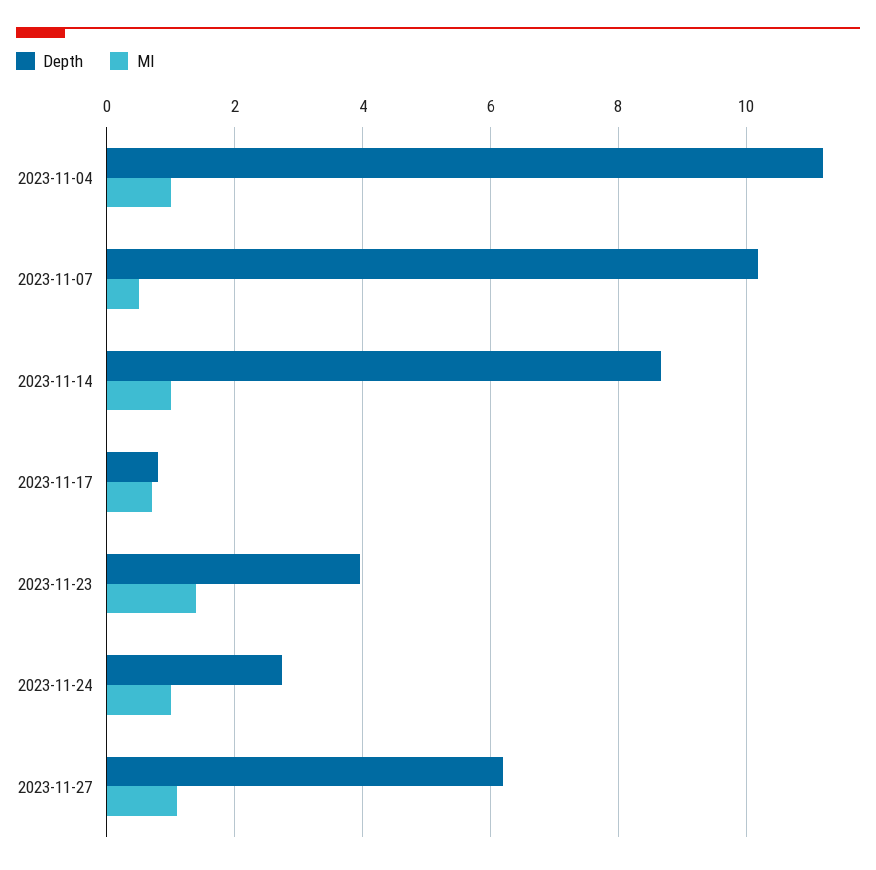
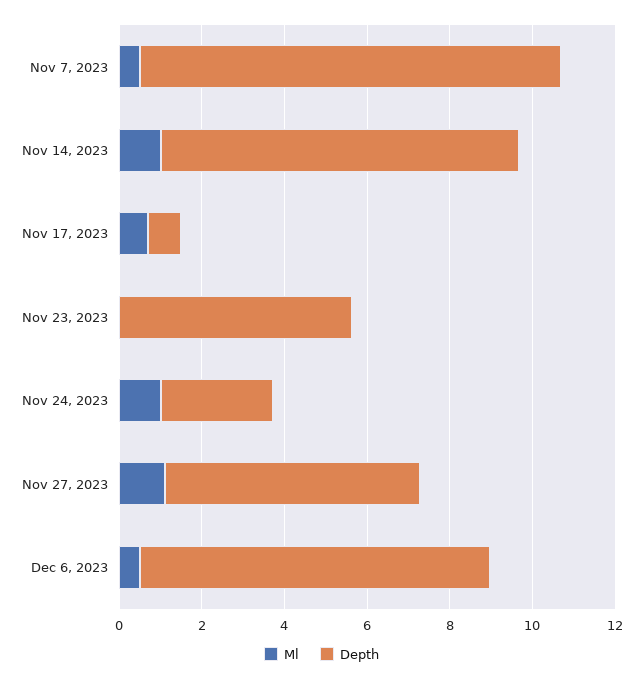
Depth, 2023-11-04: 11.2 -> none
Ml, 2023-11-04: 1 -> none
Depth, 2023-11-23: 4 -> 5.5
Ml, 2023-11-23: 1.4 -> 0
Ml, Dec 6, 2023: none -> 0.5
Depth, Dec 6, 2023: none -> 8.5

